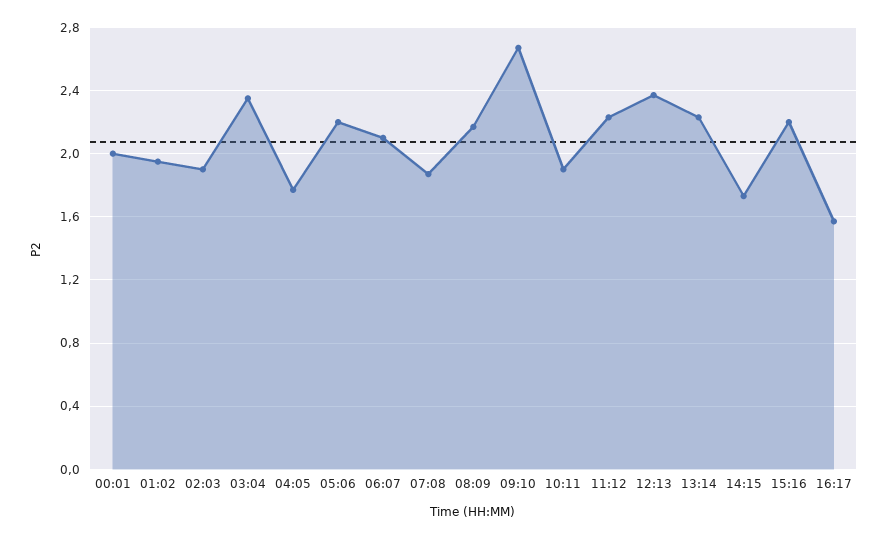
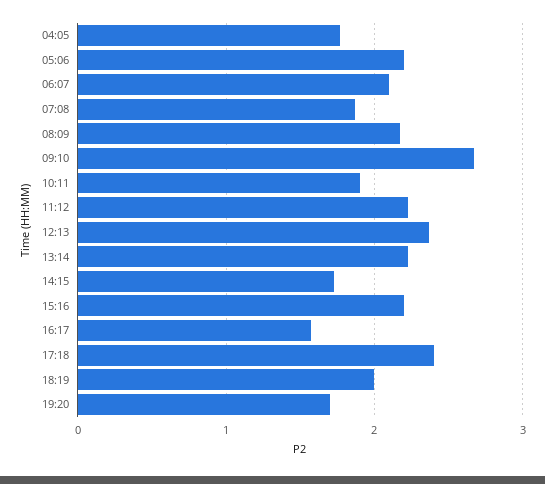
00:01: 2 -> none
01:02: 1.95 -> none
02:03: 1.9 -> none
03:04: 2.35 -> none
17:18: none -> 2.4
18:19: none -> 2
19:20: none -> 1.7

